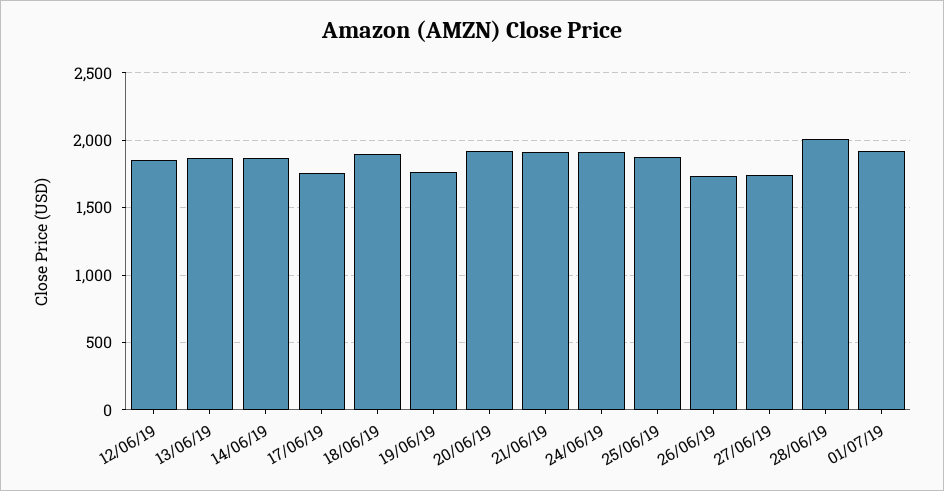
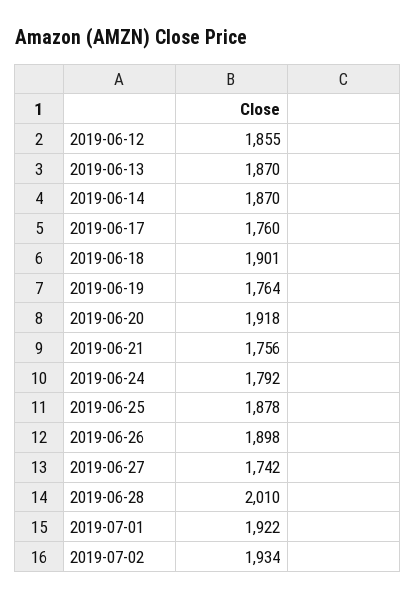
21/06/19: 1900 -> 1756
24/06/19: 1900 -> 1792
26/06/19: 1750 -> 1898
2019-07-02: none -> 1934

